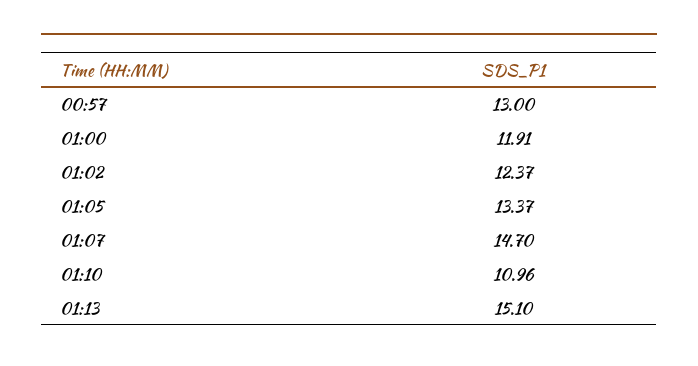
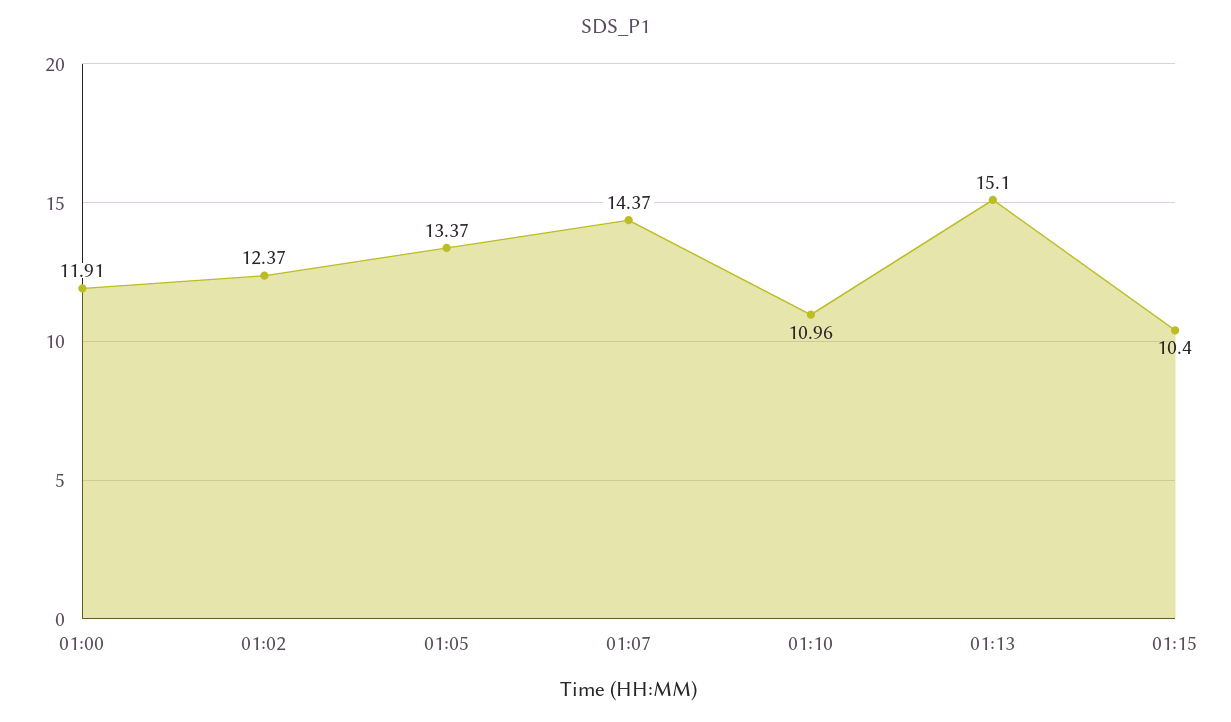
00:57: 13 -> none
01:07: 14.7 -> 14.37
01:15: none -> 10.4

